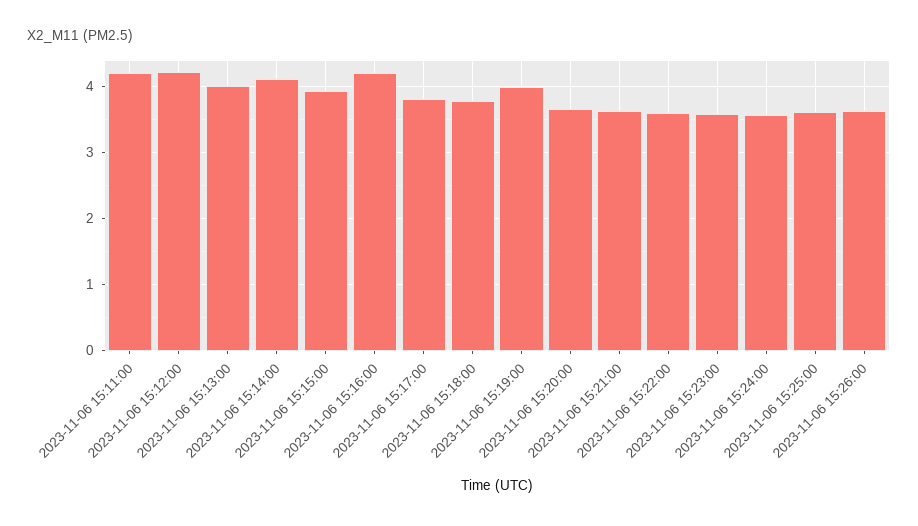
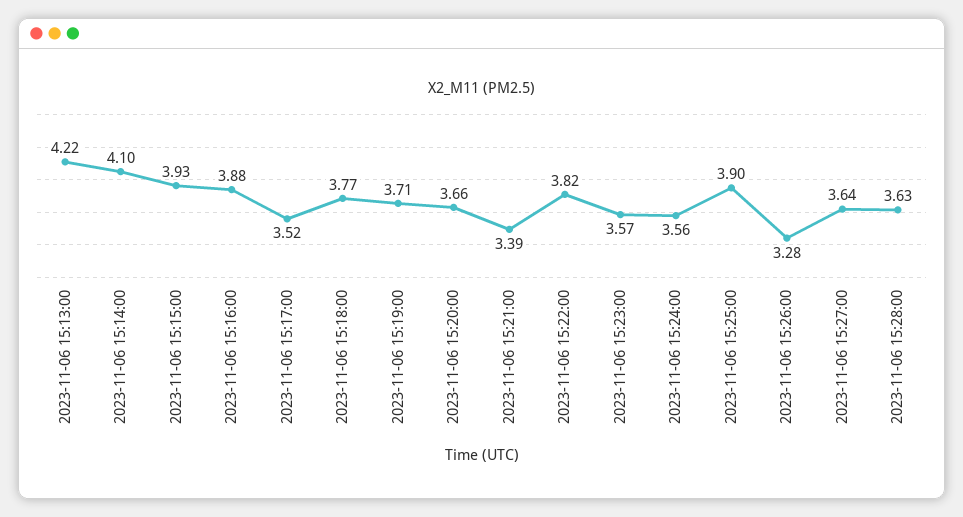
2023-11-06 15:11:00: 4.2 -> none
2023-11-06 15:12:00: 4.2 -> none
2023-11-06 15:13:00: 4 -> 4.22
2023-11-06 15:16:00: 4.2 -> 3.88
2023-11-06 15:17:00: 3.8 -> 3.52
2023-11-06 15:19:00: 4 -> 3.71
2023-11-06 15:21:00: 3.6 -> 3.39
2023-11-06 15:22:00: 3.6 -> 3.82
2023-11-06 15:25:00: 3.6 -> 3.9
2023-11-06 15:26:00: 3.6 -> 3.28
2023-11-06 15:27:00: none -> 3.64
2023-11-06 15:28:00: none -> 3.63

